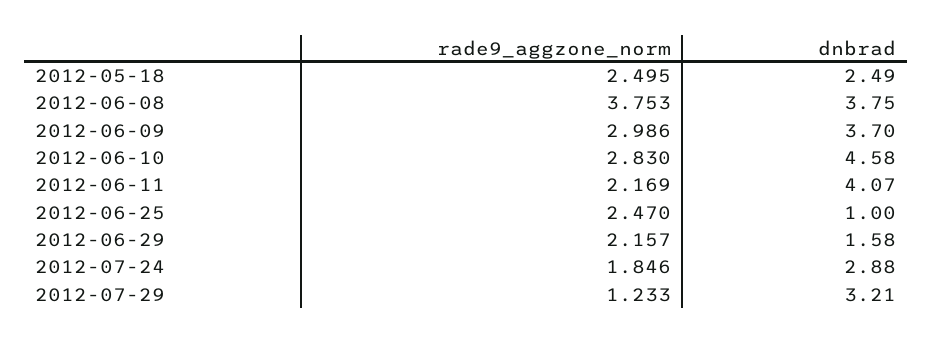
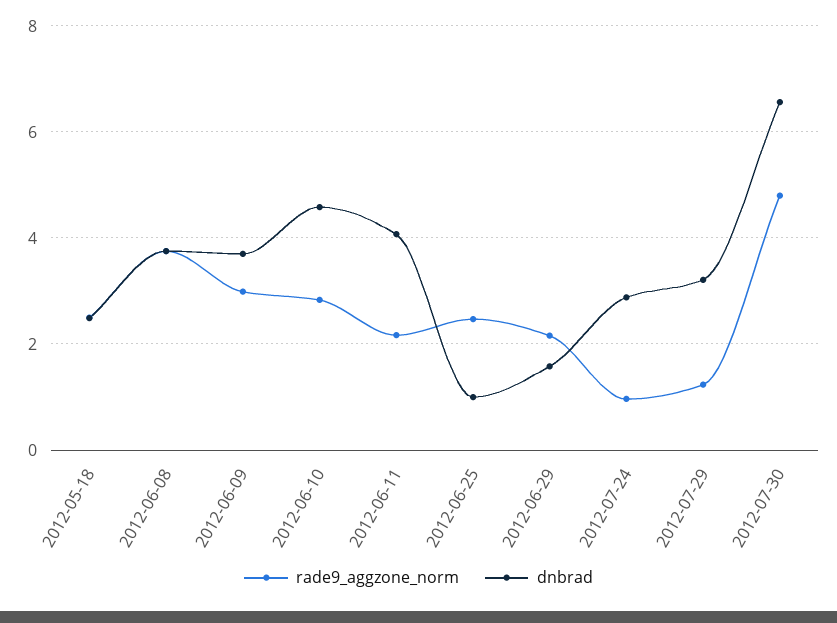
rade9_aggzone_norm, 2012-07-24: 1.846 -> 1
rade9_aggzone_norm, 2012-07-30: none -> 4.8
dnbrad, 2012-07-30: none -> 6.6

